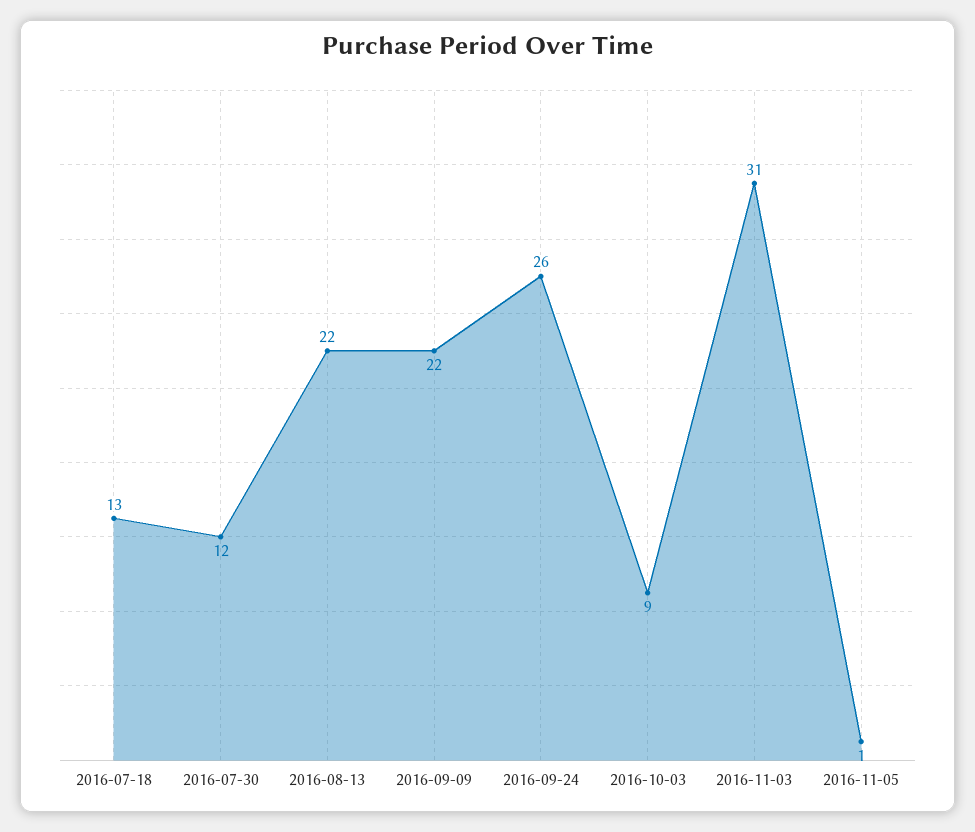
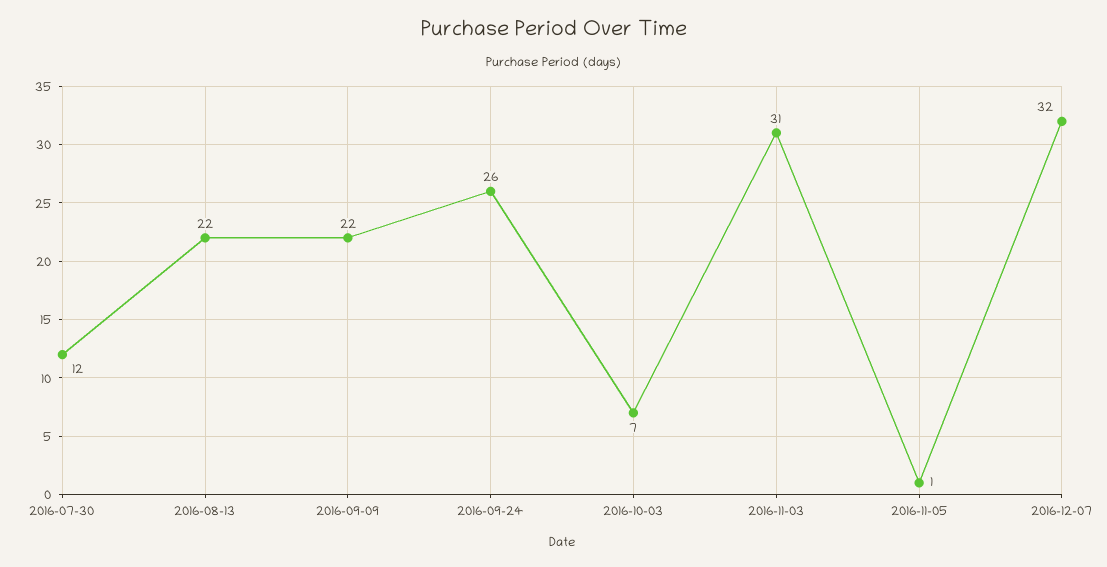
2016-07-18: 13 -> none
2016-10-03: 9 -> 7
2016-12-07: none -> 32

